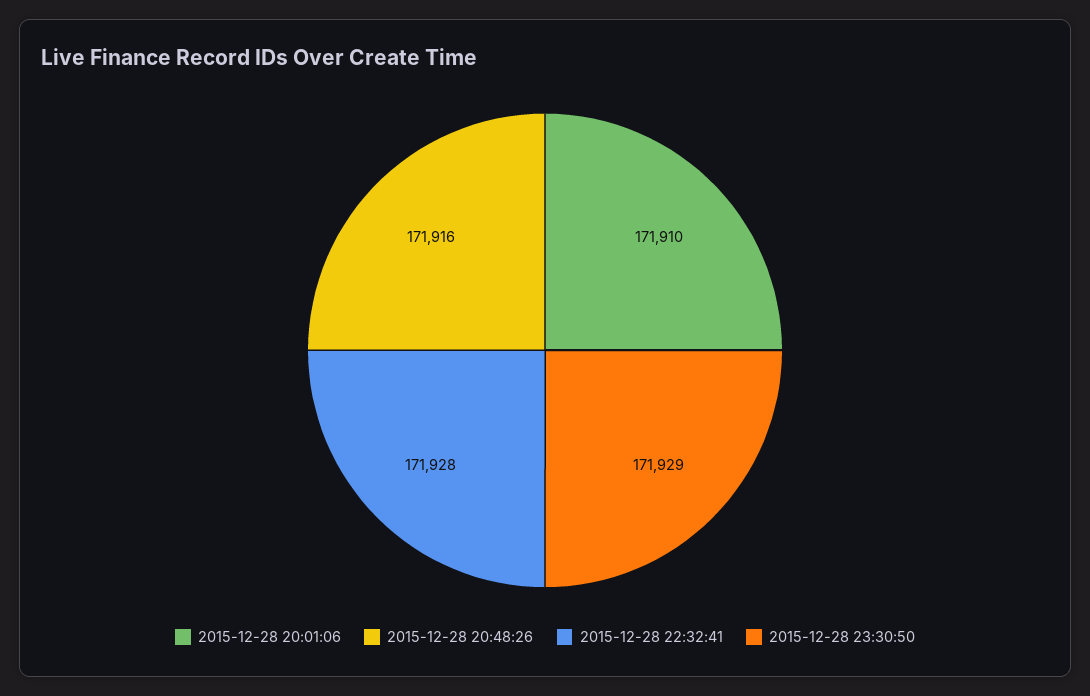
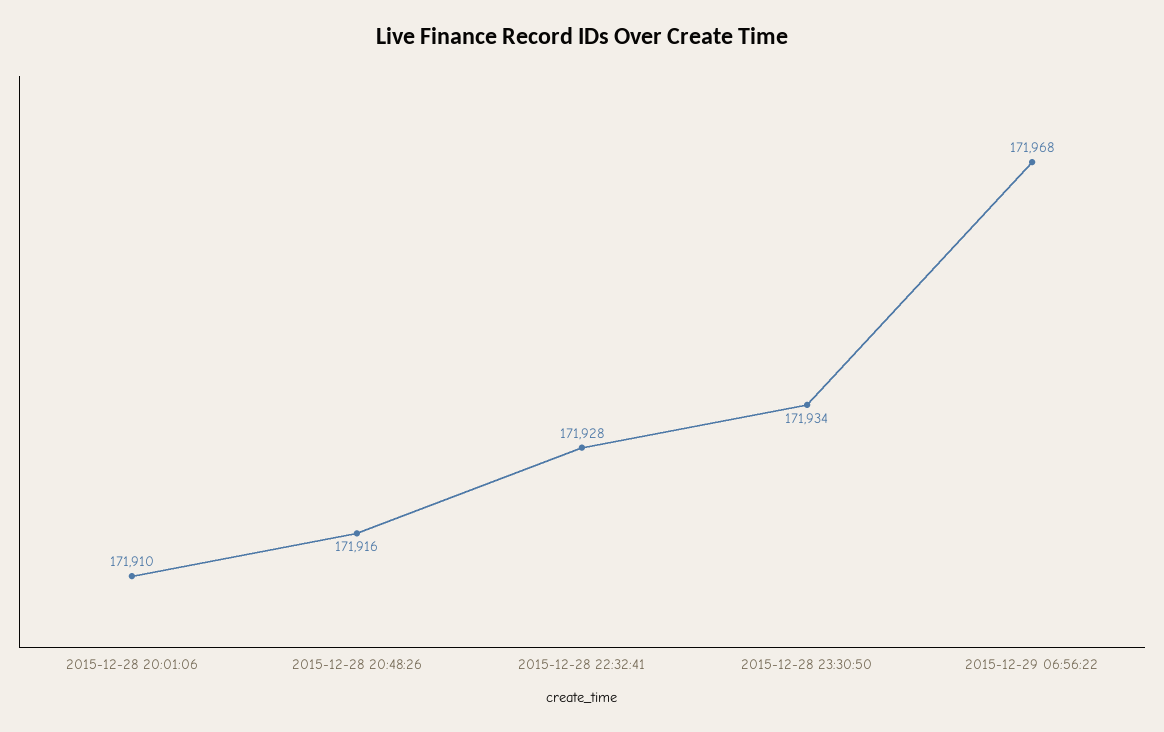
2015-12-28 23:30:50: 171929 -> 171934
2015-12-29 06:56:22: none -> 171968

